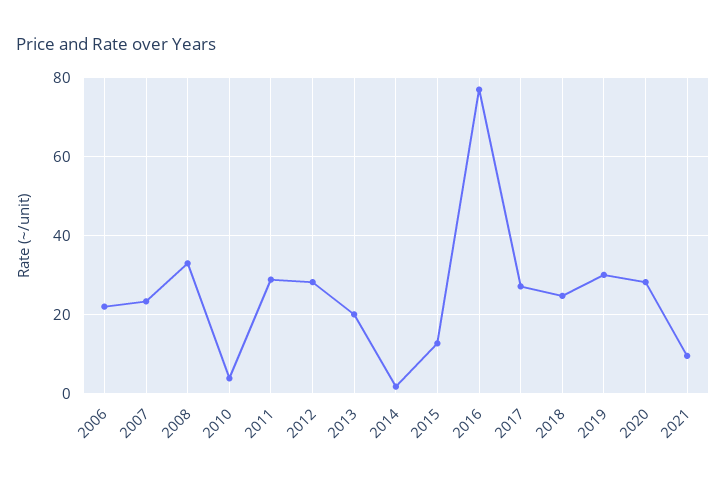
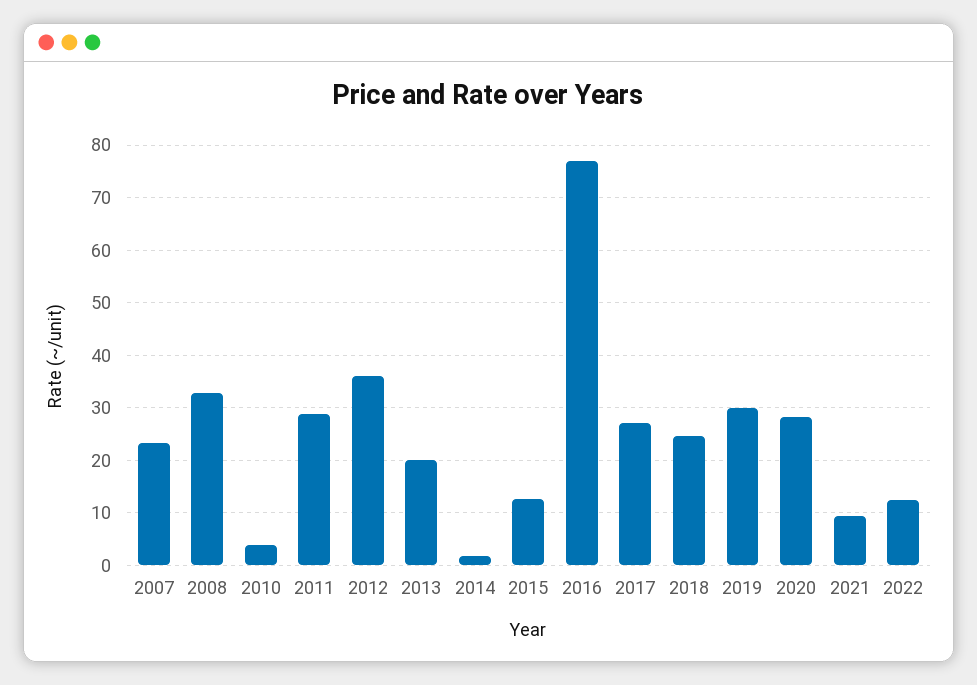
2006: 22 -> none
2012: 28 -> 36
2022: none -> 12

